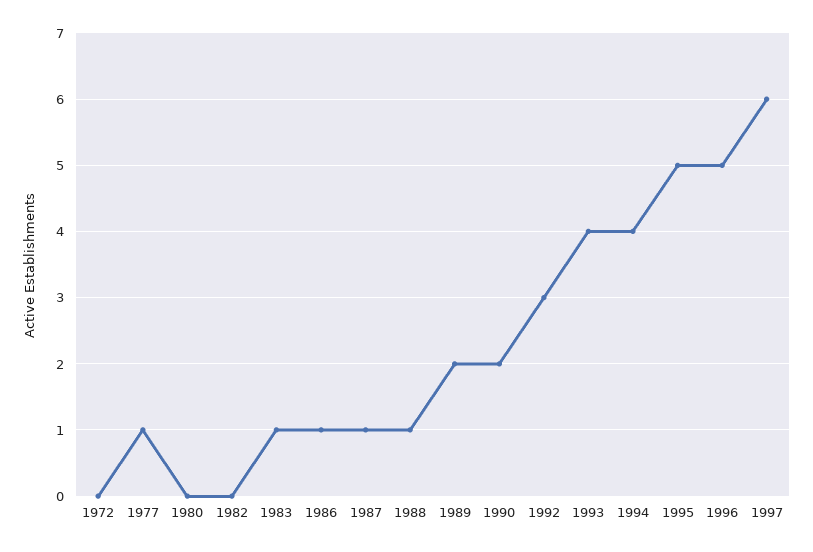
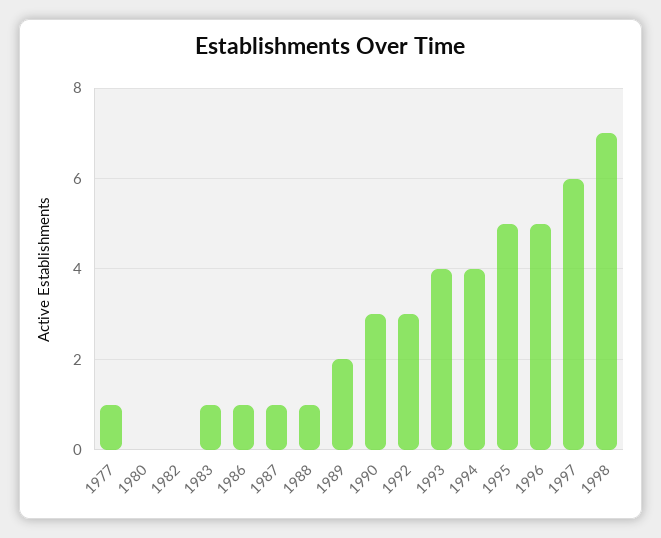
1972: 0 -> none
1990: 2 -> 3
1998: none -> 7

